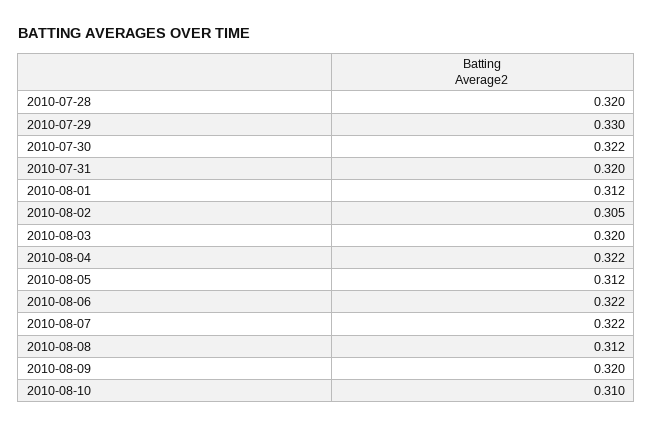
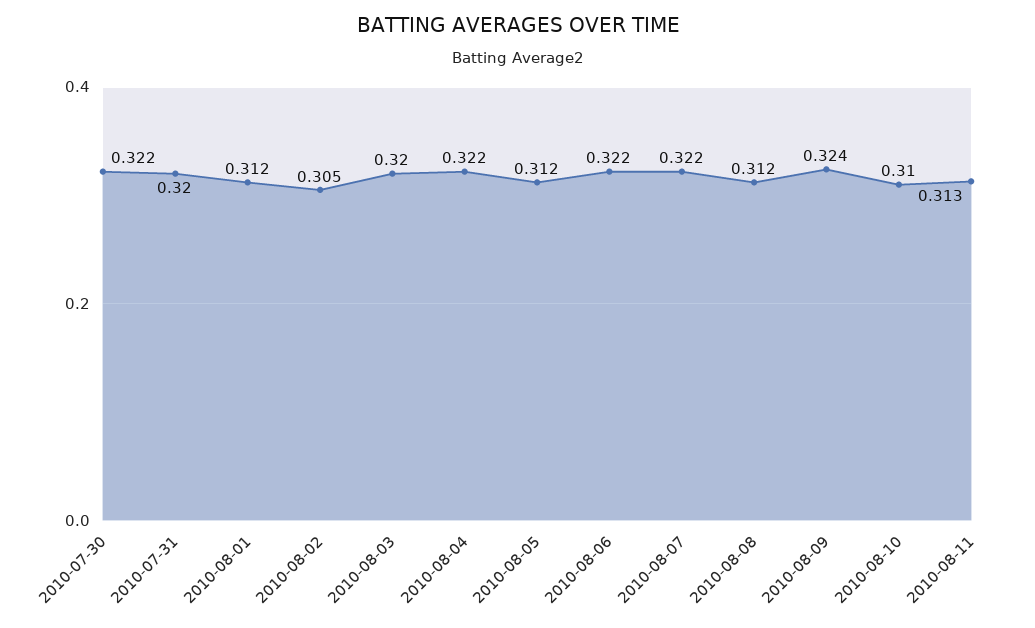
2010-07-28: 0.32 -> none
2010-07-29: 0.33 -> none
2010-08-09: 0.32 -> 0.324
2010-08-11: none -> 0.313

